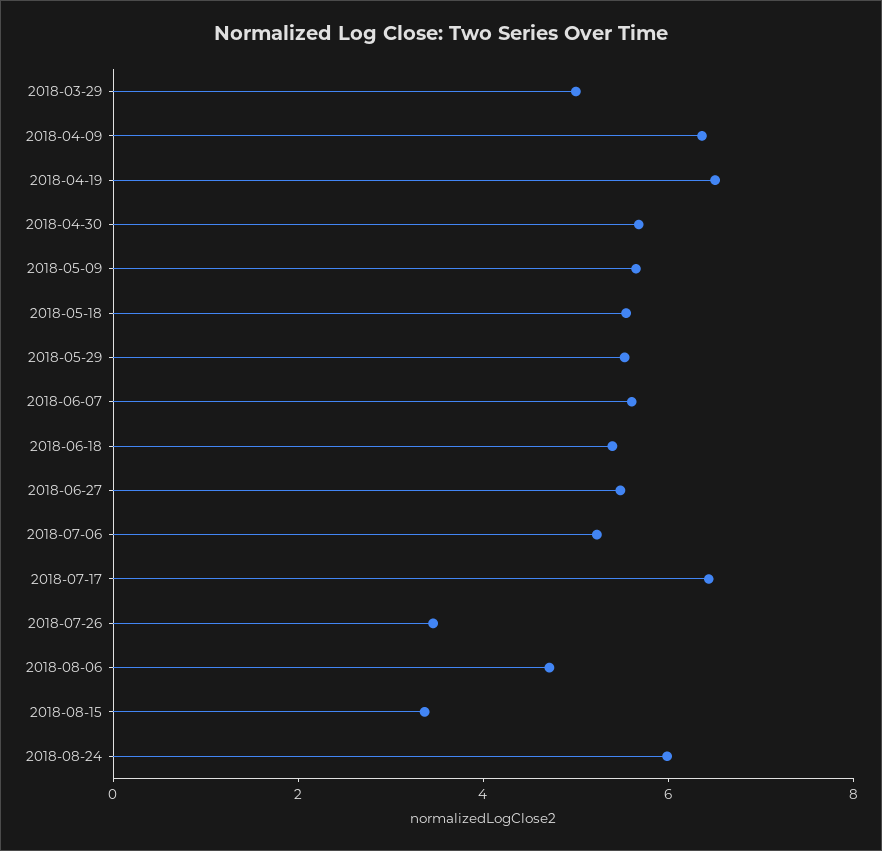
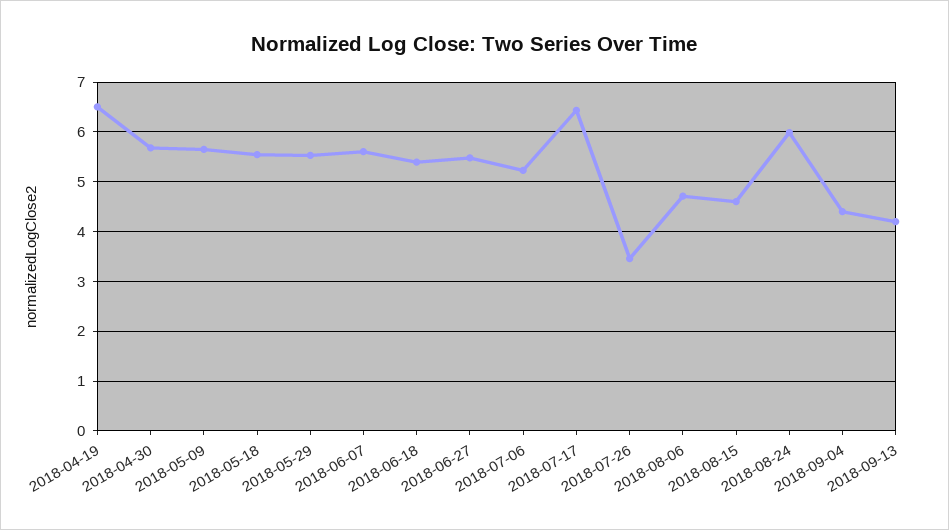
2018-03-29: 5 -> none
2018-04-09: 6.5 -> none
2018-08-15: 3.5 -> 4.6
2018-09-04: none -> 4.4
2018-09-13: none -> 4.2

